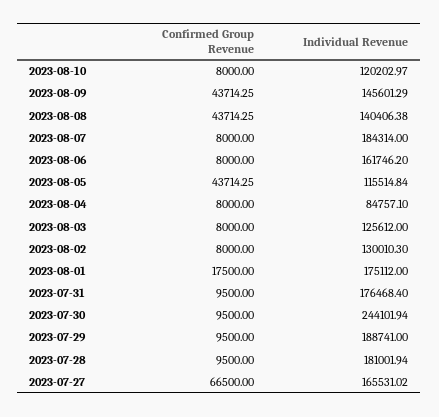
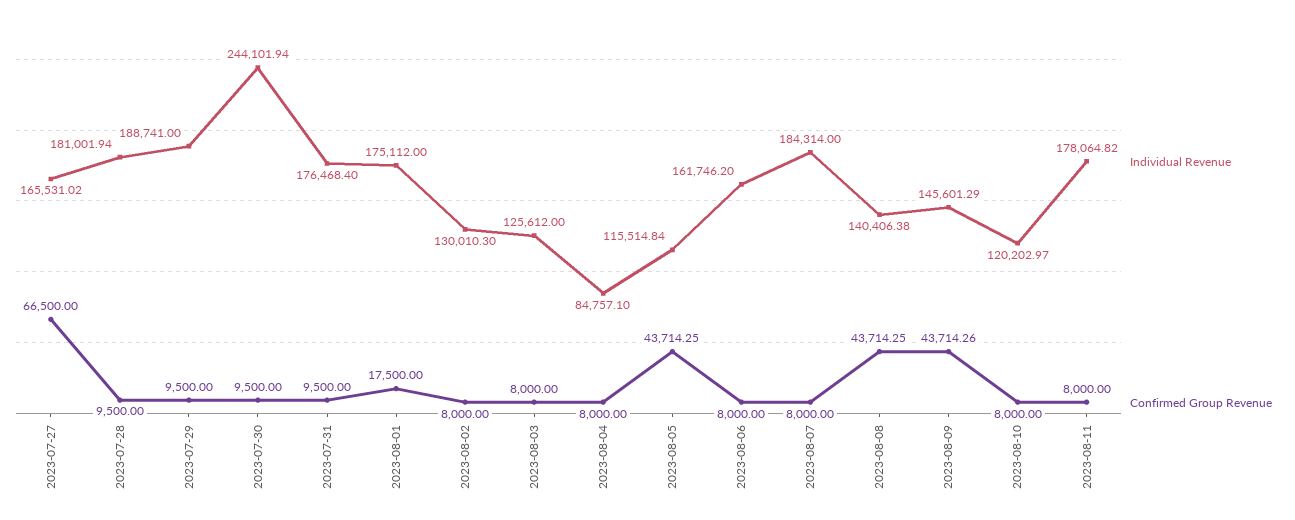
Confirmed Group Revenue, 2023-08-09: 43714.25 -> 43714.26
Individual Revenue, 2023-08-11: none -> 178064.82
Confirmed Group Revenue, 2023-08-11: none -> 8000

